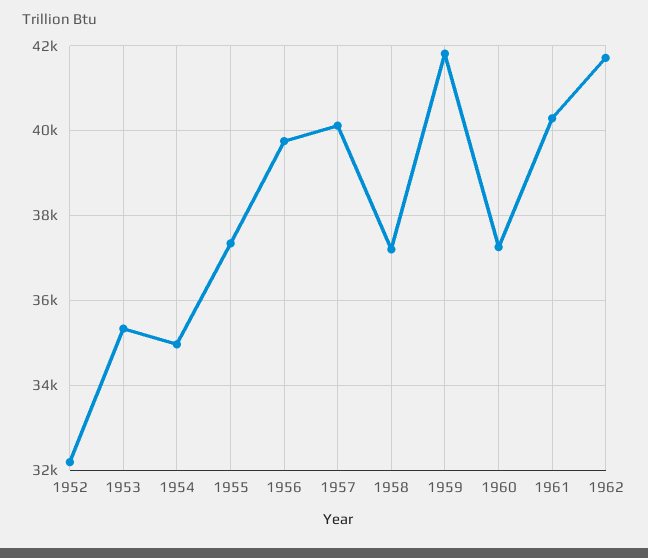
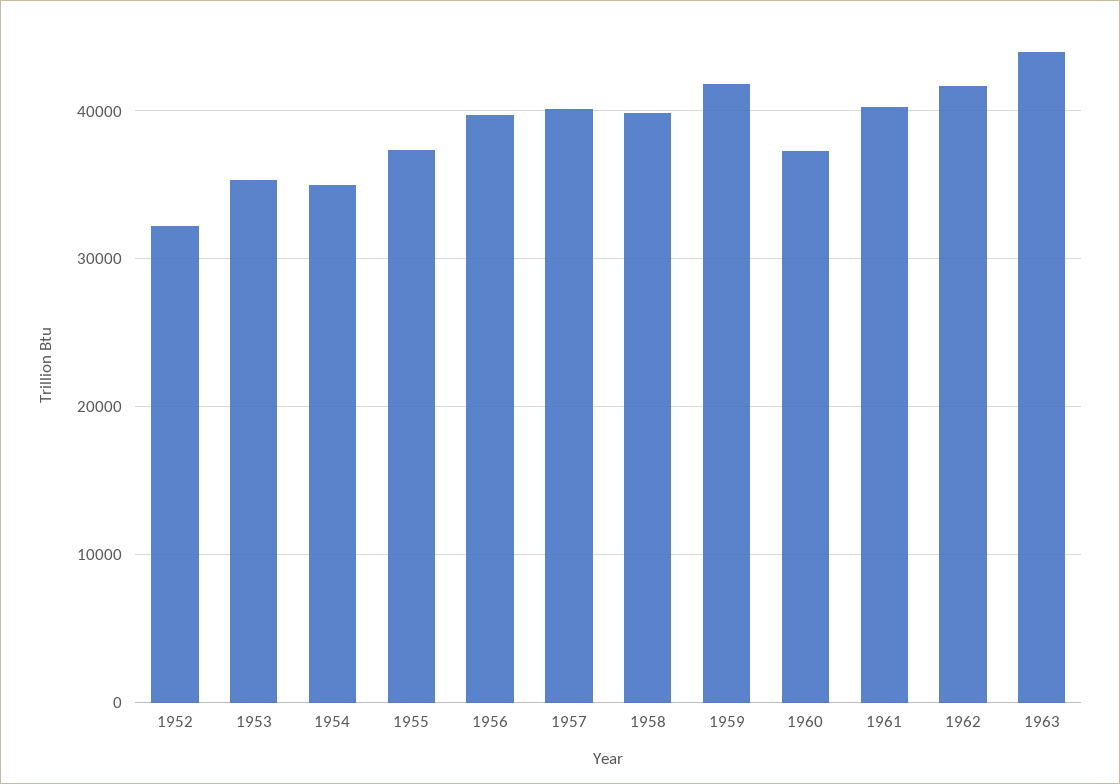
1958: 37200 -> 40000
1963: none -> 44000

